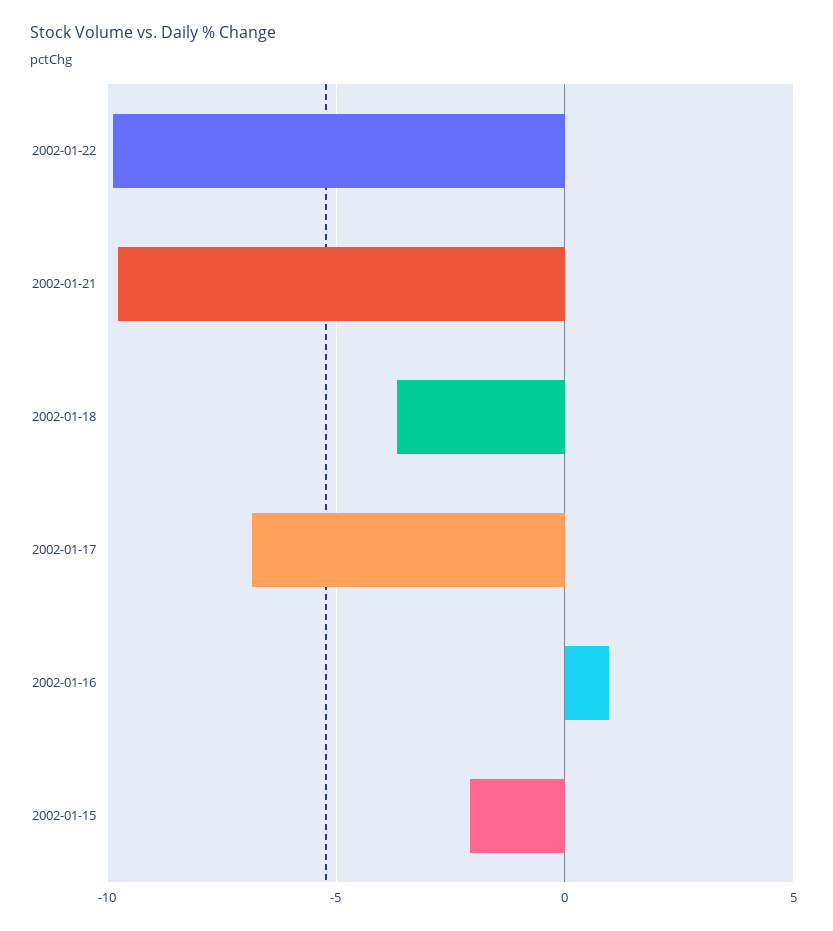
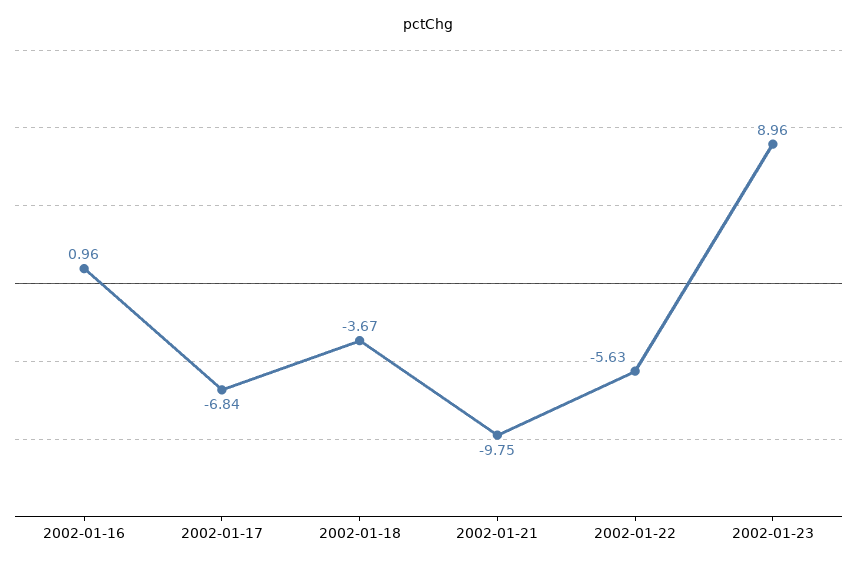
2002-01-22: -10 -> -5.63
2002-01-15: -2 -> none
2002-01-23: none -> 8.96

